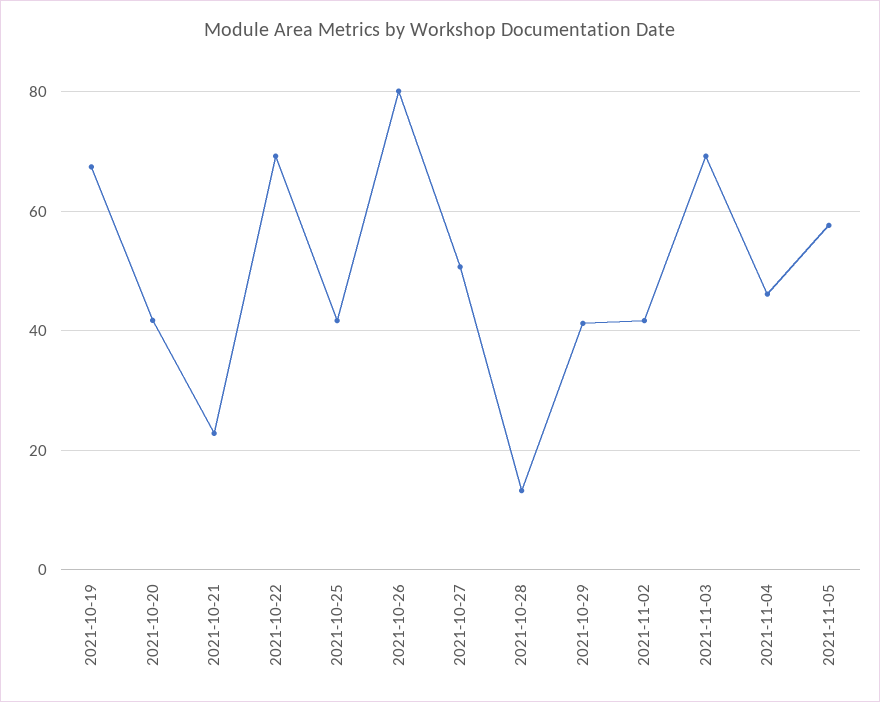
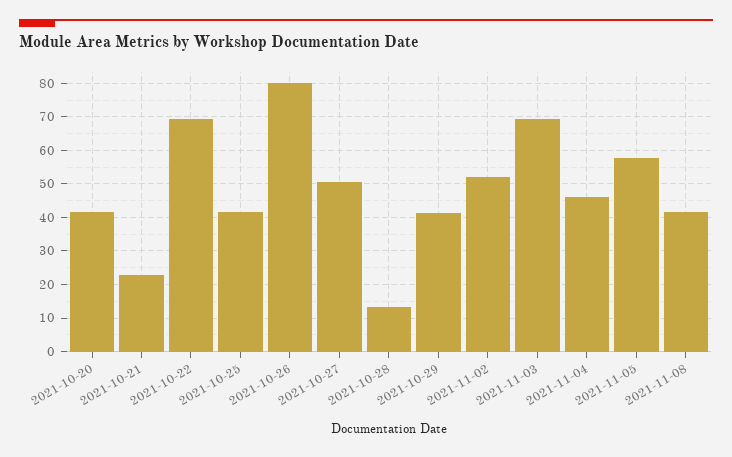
2021-10-19: 68 -> none
2021-11-02: 42 -> 52
2021-11-08: none -> 42

